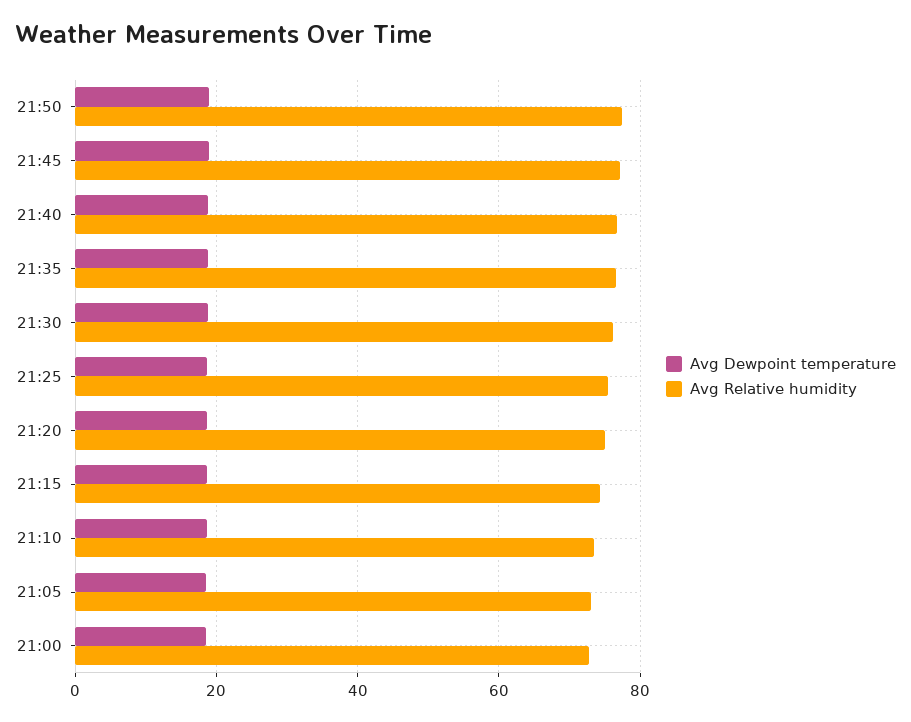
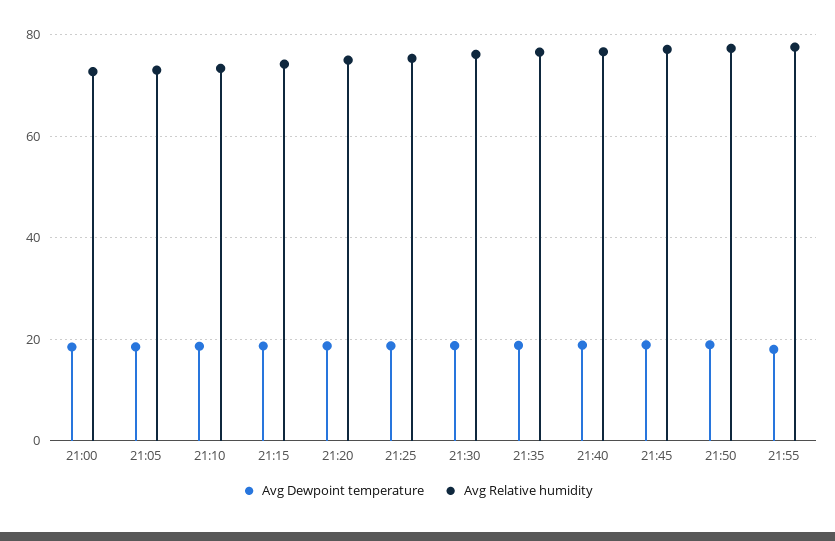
Avg Dewpoint temperature, 21:55: none -> 18
Avg Relative humidity, 21:55: none -> 78

